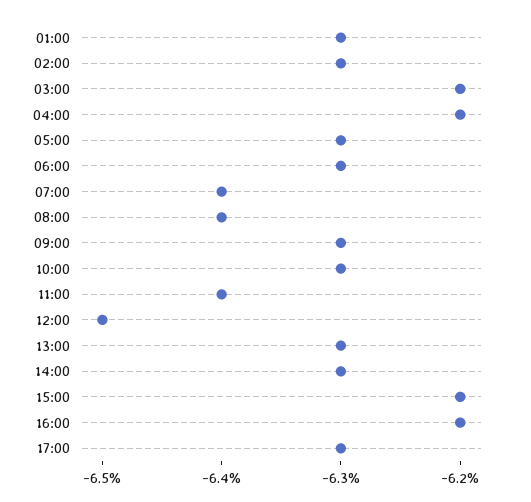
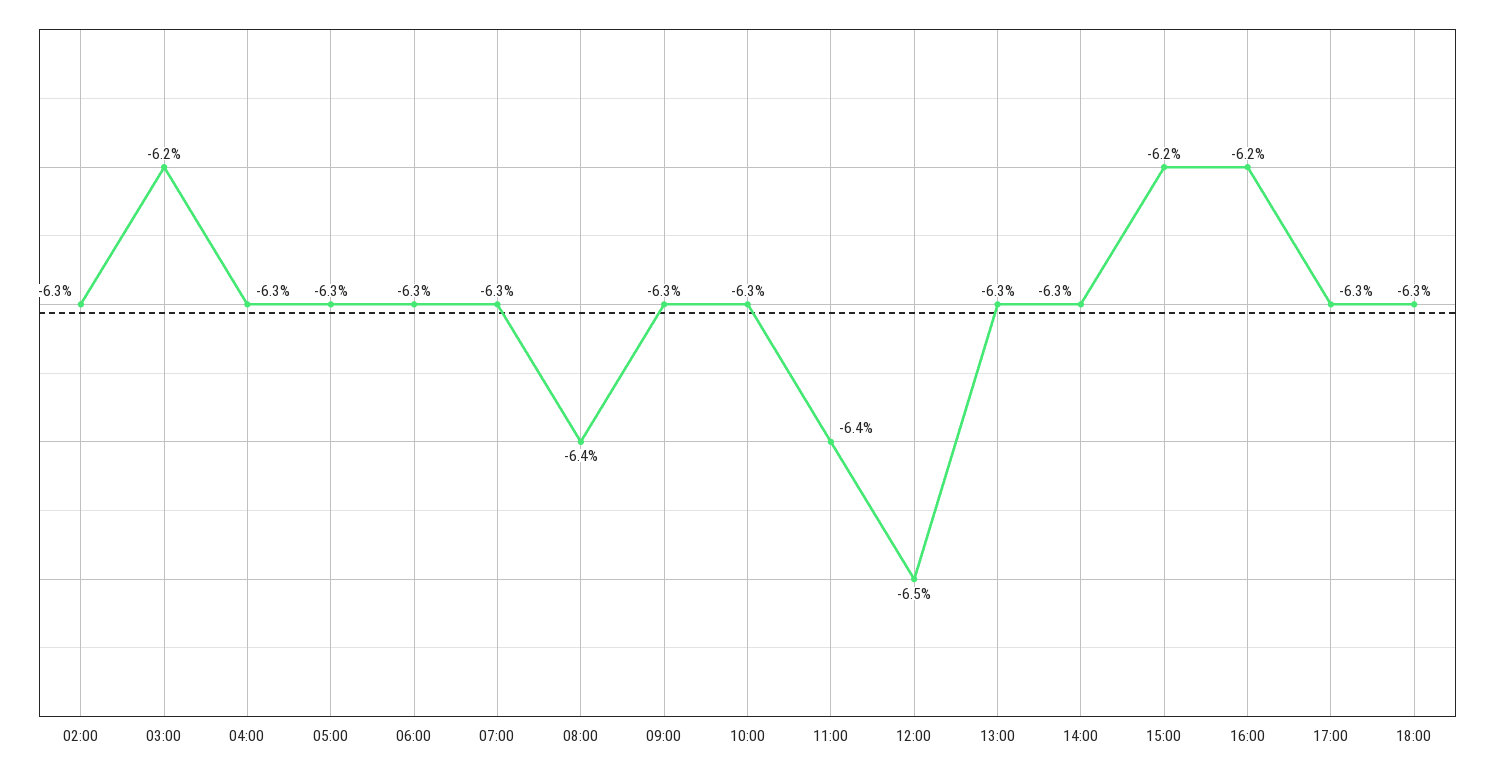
01:00: -6.3 -> none
04:00: -6.2 -> -6.3
07:00: -6.4 -> -6.3
18:00: none -> -6.3

